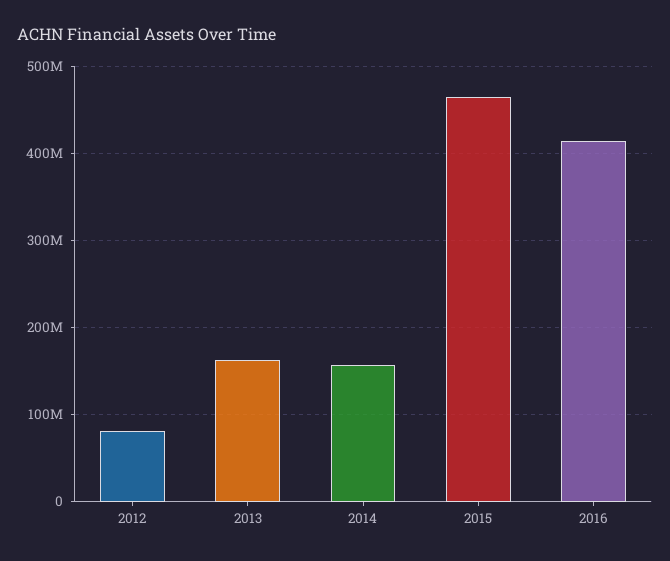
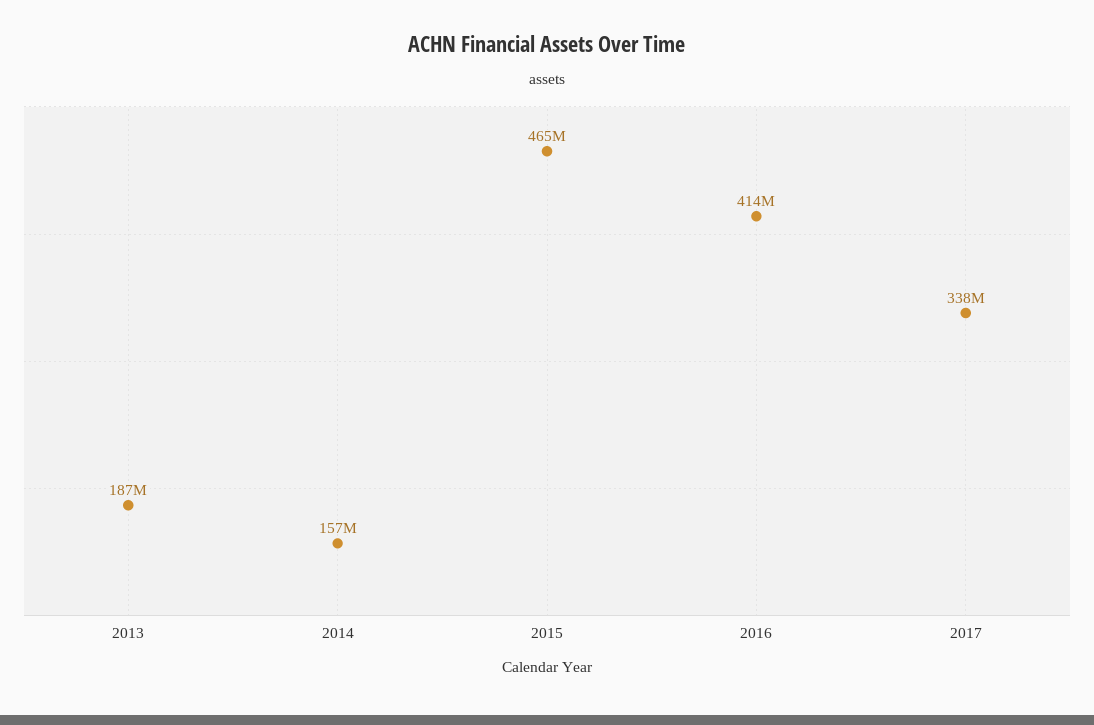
2012: 80000000 -> none
2013: 160000000 -> 187000000
2017: none -> 338000000

